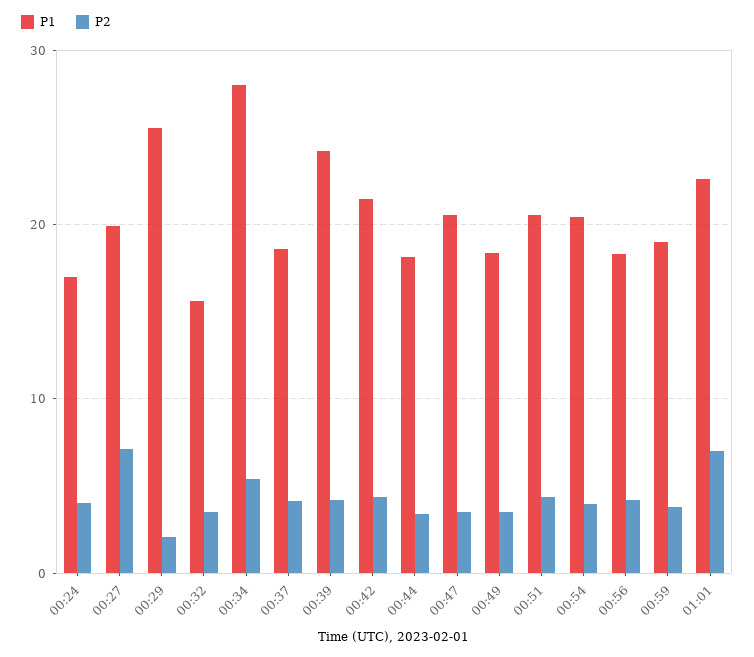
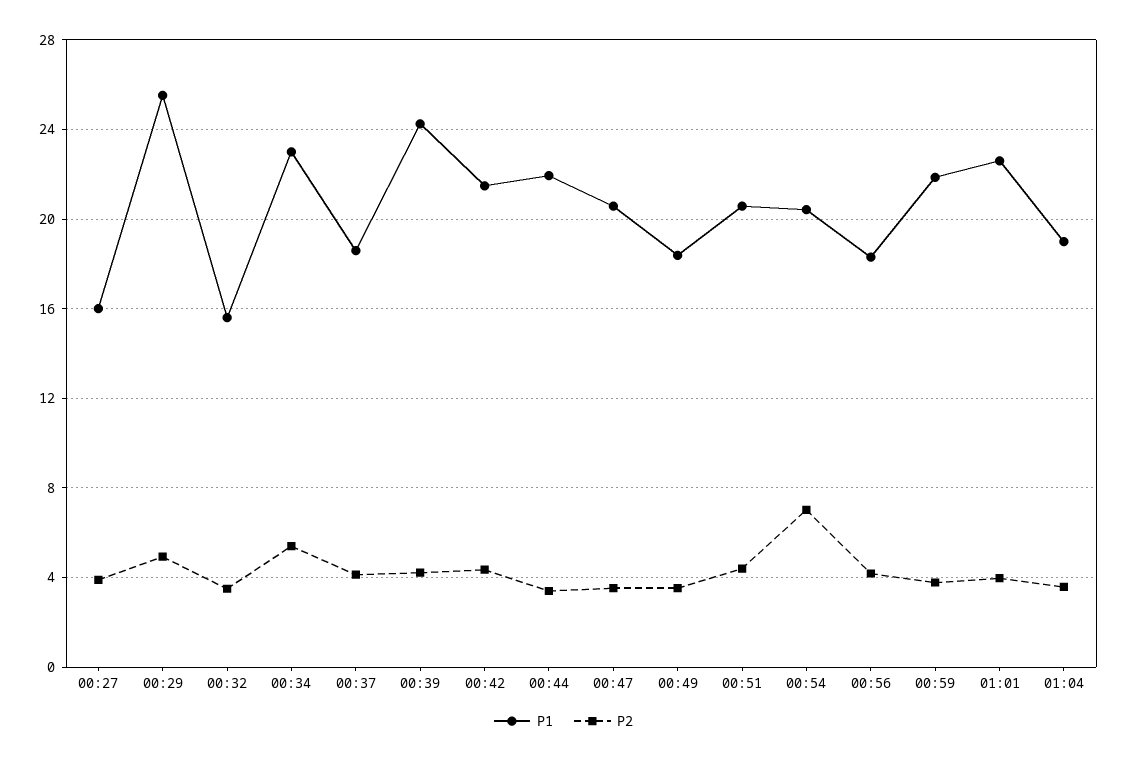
P1, 00:24: 17 -> none
P2, 00:24: 4 -> none
P1, 00:27: 20 -> 16
P2, 00:27: 7 -> 4
P2, 00:29: 2 -> 5
P1, 00:34: 28 -> 23
P1, 00:44: 18 -> 22
P2, 00:54: 4 -> 7
P1, 00:59: 19 -> 22
P2, 01:01: 7 -> 4
P1, 01:04: none -> 19
P2, 01:04: none -> 3.5

